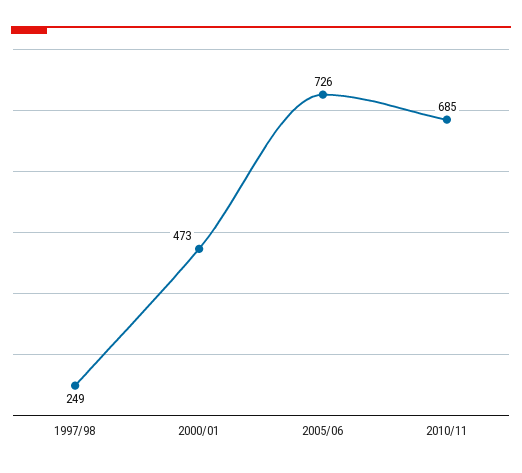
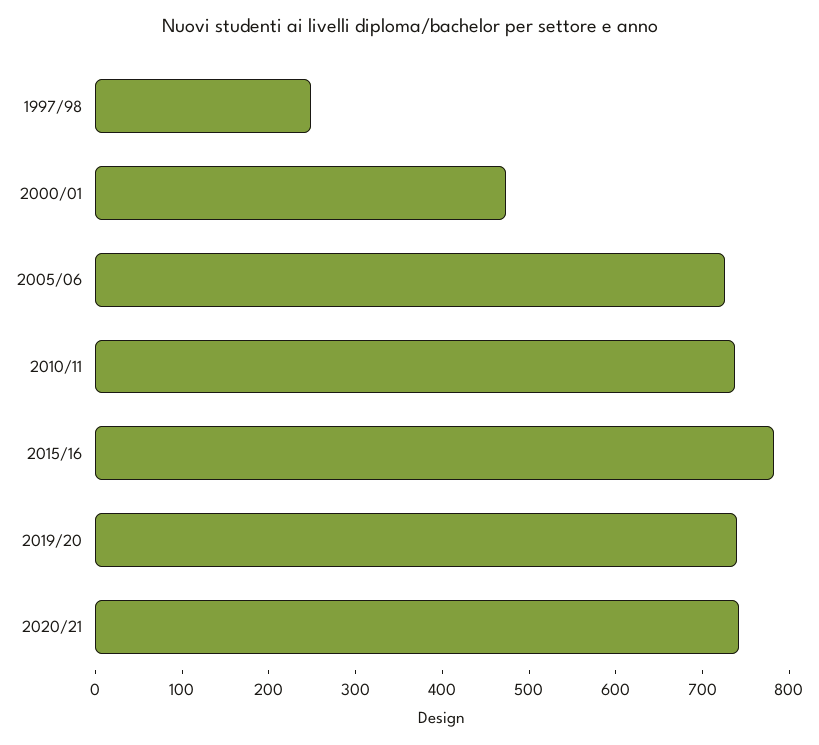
2010/11: 685 -> 740
2015/16: none -> 780
2019/20: none -> 740
2020/21: none -> 740

